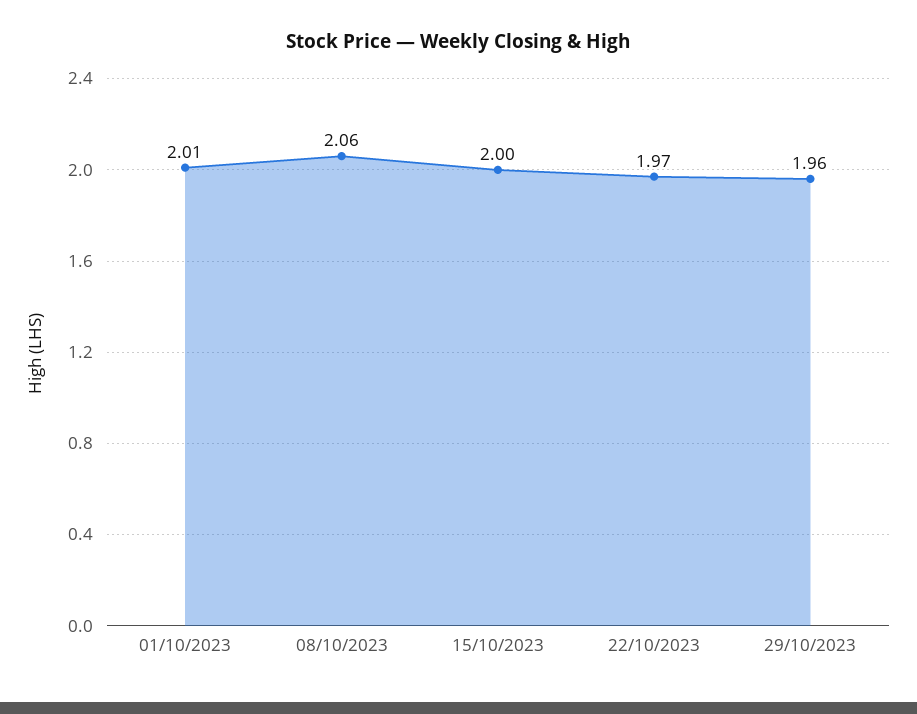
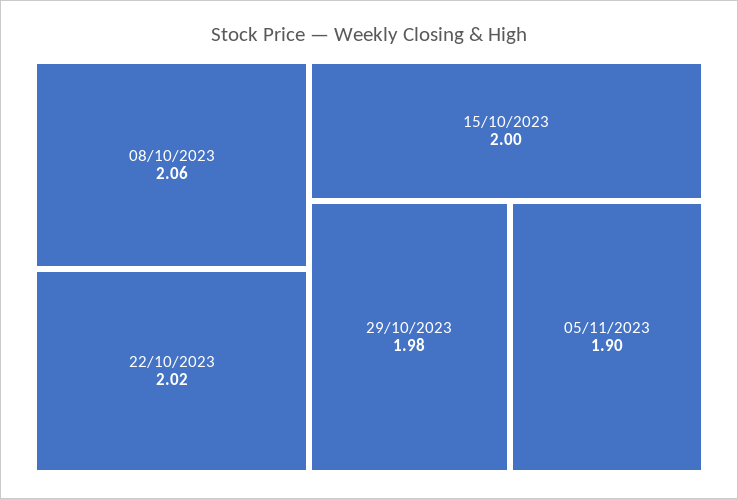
01/10/2023: 2.01 -> none
22/10/2023: 1.97 -> 2.02
29/10/2023: 1.96 -> 1.98
05/11/2023: none -> 1.9

